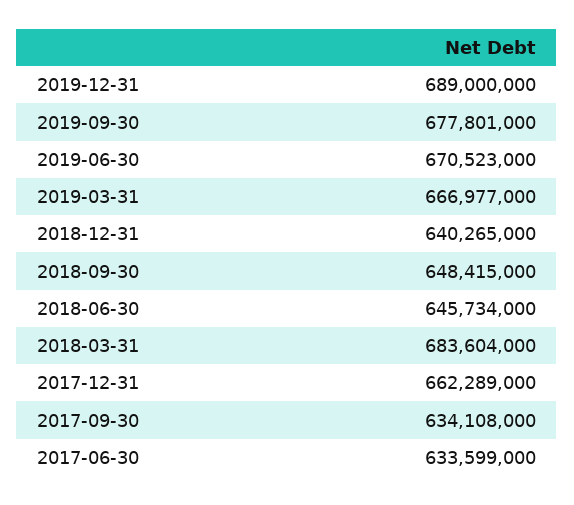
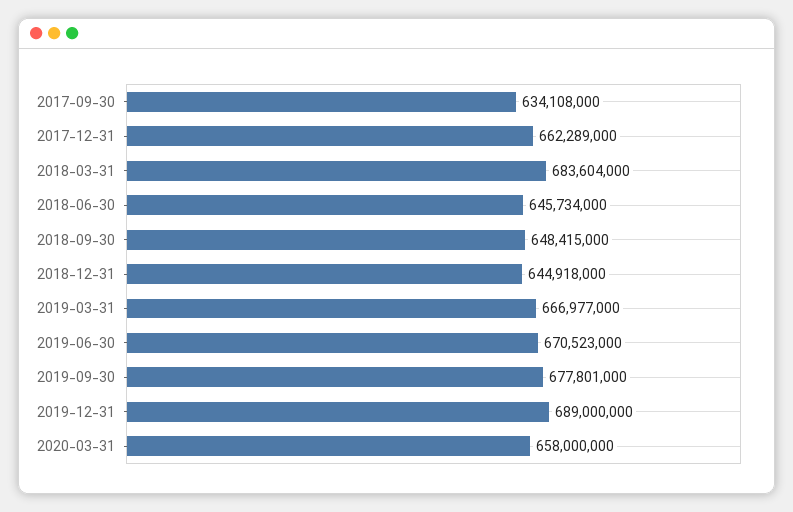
2018-12-31: 640265000 -> 644918000
2017-06-30: 633599000 -> none
2020-03-31: none -> 658000000

